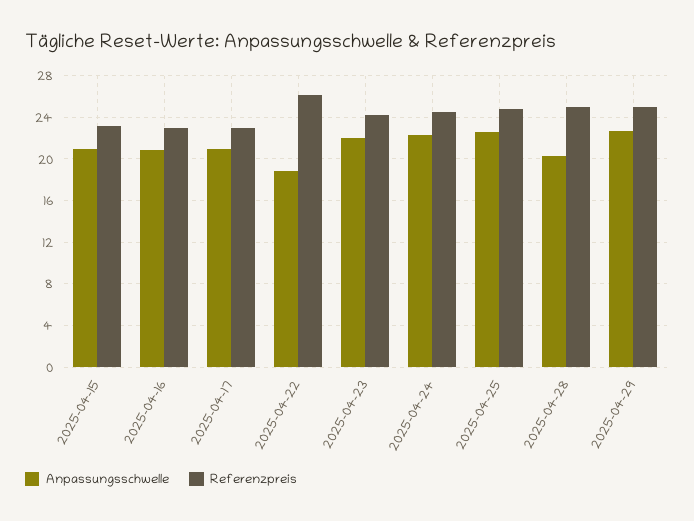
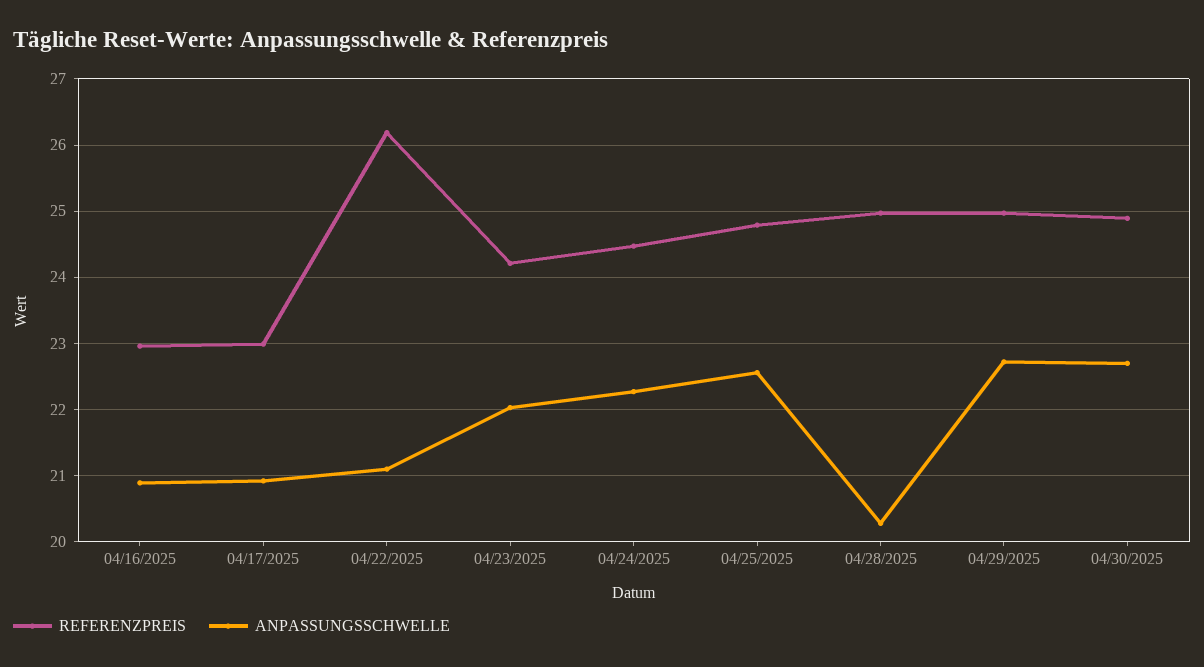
Anpassungsschwelle, 2025-04-15: 21 -> none
Referenzpreis, 2025-04-15: 23 -> none
Anpassungsschwelle, 2025-04-22: 19 -> 21.1
Referenzpreis, 04/30/2025: none -> 24.9
Anpassungsschwelle, 04/30/2025: none -> 22.7

